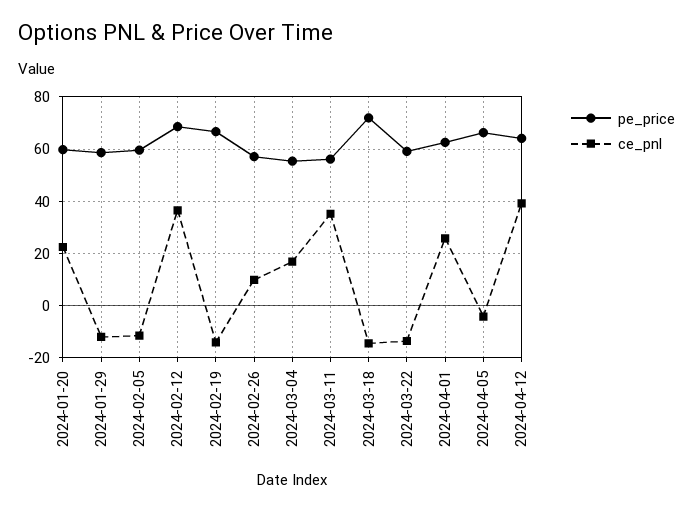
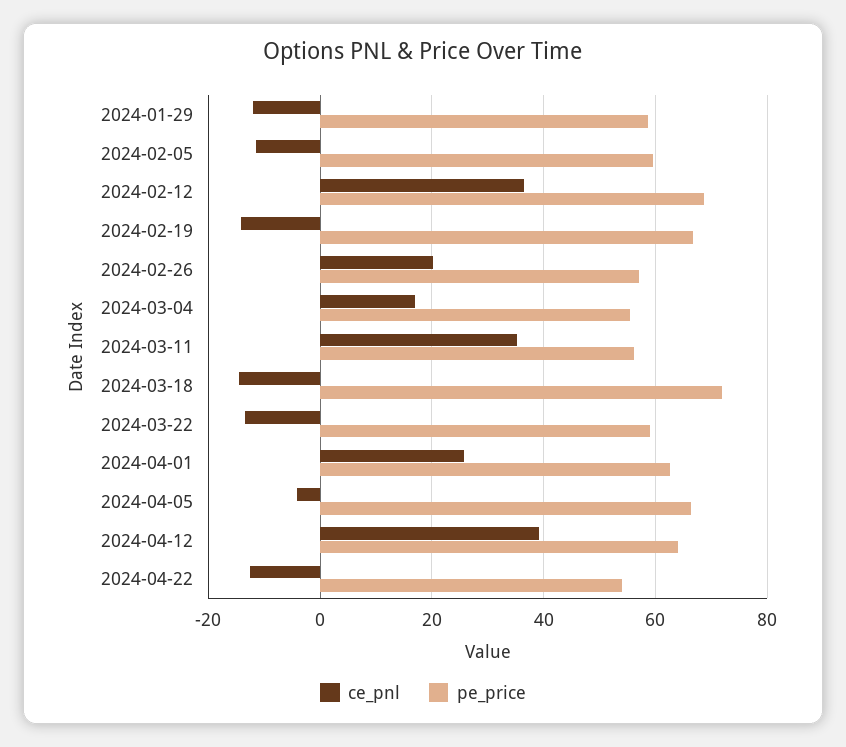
pe_price, 2024-01-20: 60 -> none
ce_pnl, 2024-01-20: 22.5 -> none
ce_pnl, 2024-02-26: 10 -> 20
ce_pnl, 2024-04-22: none -> -12
pe_price, 2024-04-22: none -> 54

